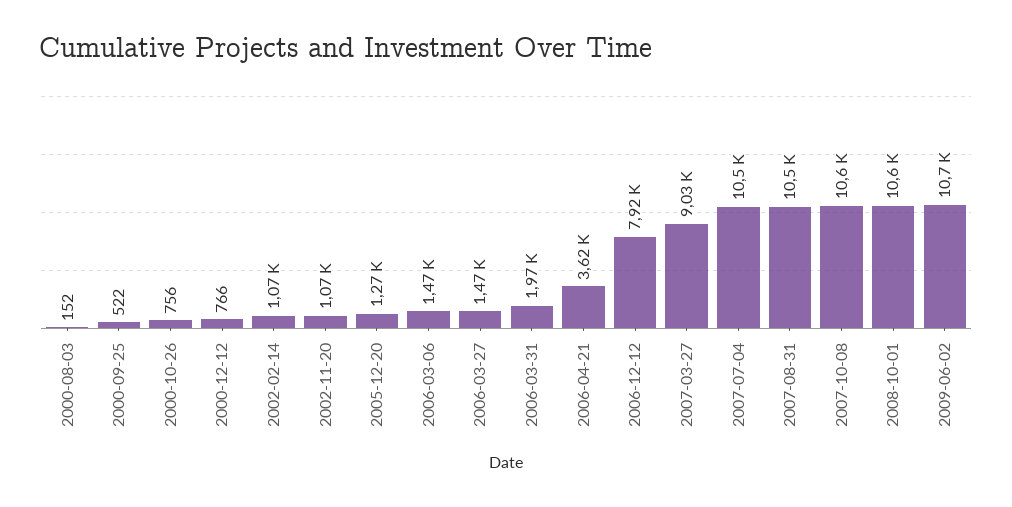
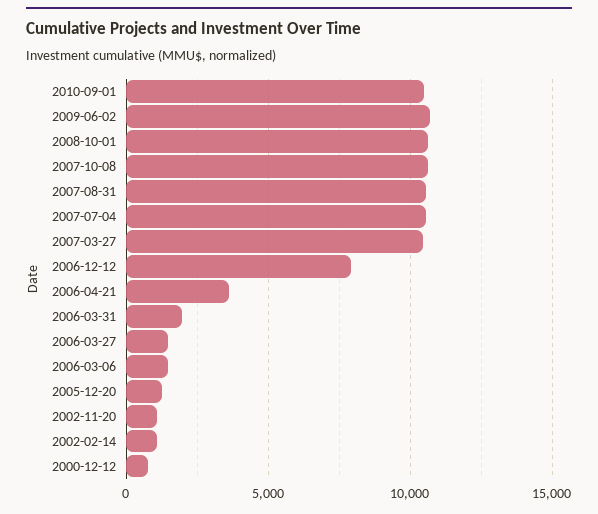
2000-08-03: 152 -> none
2000-09-25: 522 -> none
2000-10-26: 756 -> none
2007-03-27: 9030 -> 10500
2010-09-01: none -> 10500

